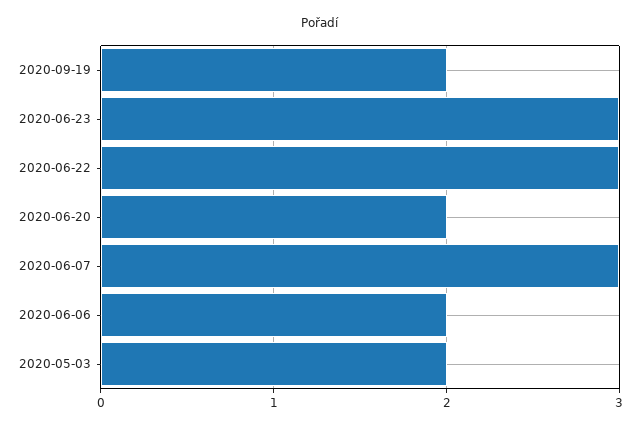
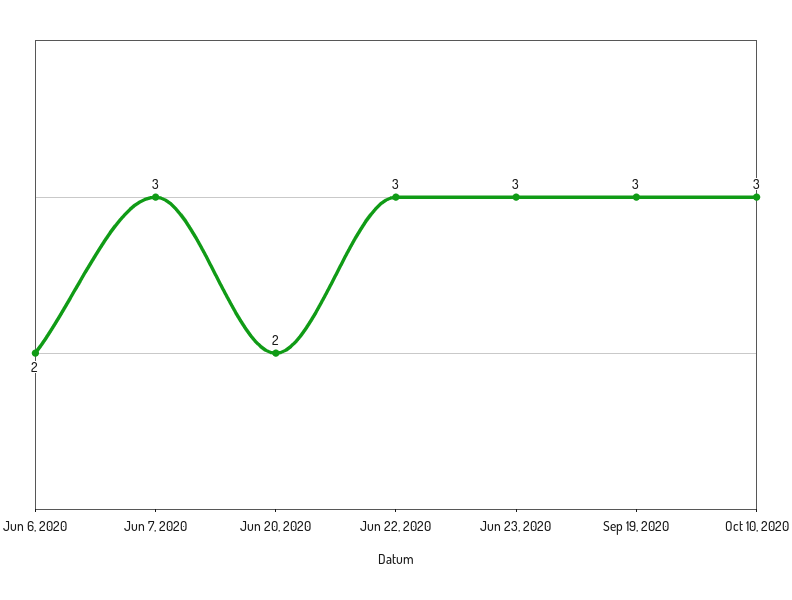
2020-09-19: 2 -> 3
2020-05-03: 2 -> none
Oct 10, 2020: none -> 3

